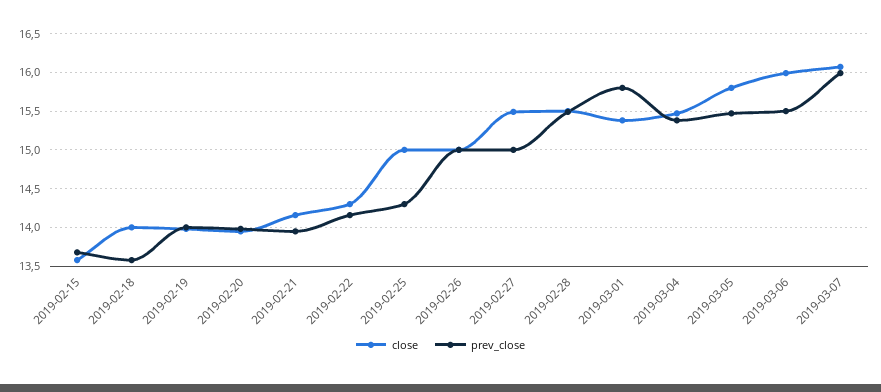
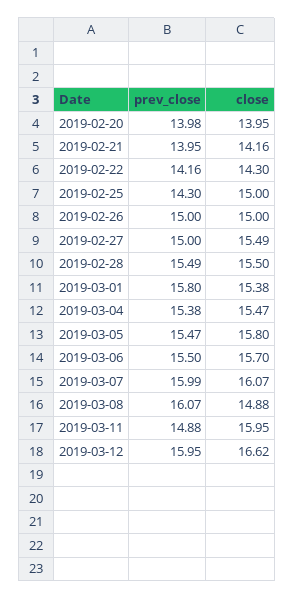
close, 2019-02-15: 13.6 -> none
prev_close, 2019-02-15: 13.7 -> none
close, 2019-02-18: 14 -> none
prev_close, 2019-02-18: 13.6 -> none
close, 2019-02-19: 14 -> none
prev_close, 2019-02-19: 14 -> none
close, 2019-03-06: 16 -> 15.7
prev_close, 2019-03-08: none -> 16.07
close, 2019-03-08: none -> 14.88
prev_close, 2019-03-11: none -> 14.88
close, 2019-03-11: none -> 15.95
prev_close, 2019-03-12: none -> 15.95
close, 2019-03-12: none -> 16.62

